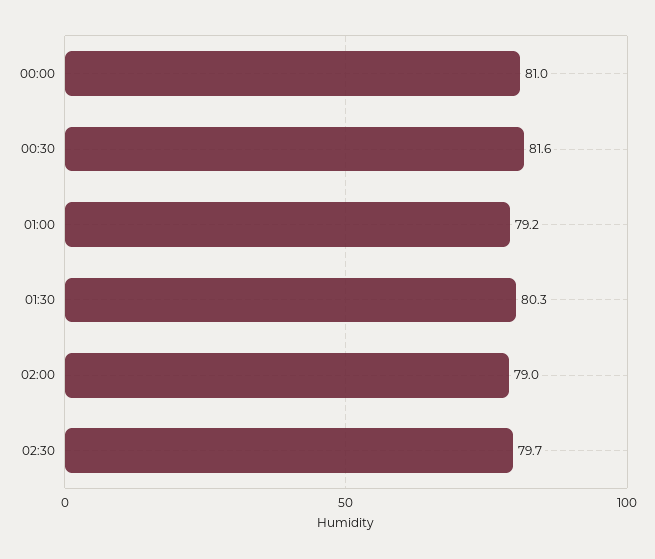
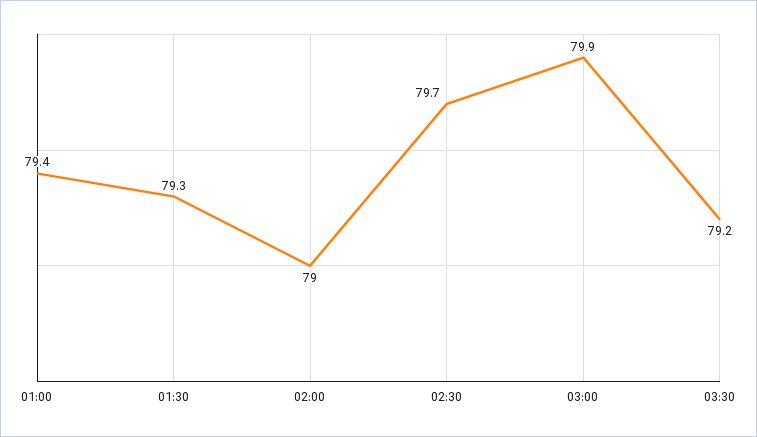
00:00: 81 -> none
00:30: 81.6 -> none
01:00: 79.2 -> 79.4
01:30: 80.3 -> 79.3
03:00: none -> 79.9
03:30: none -> 79.2

